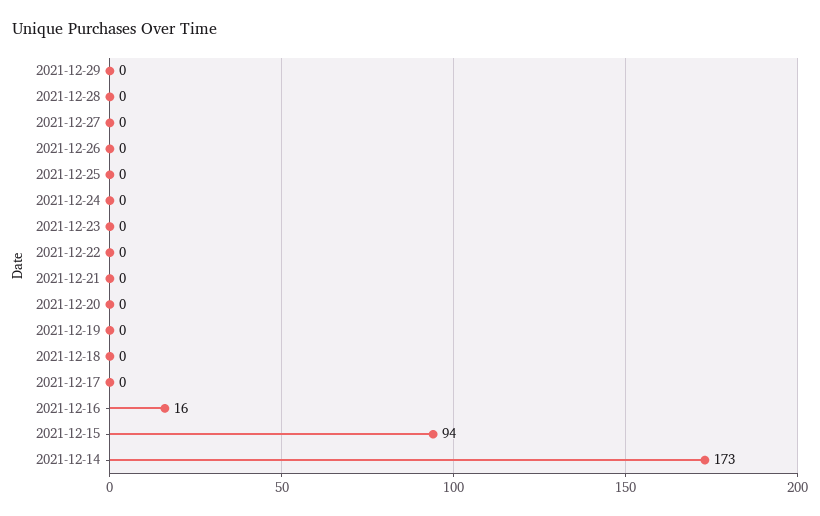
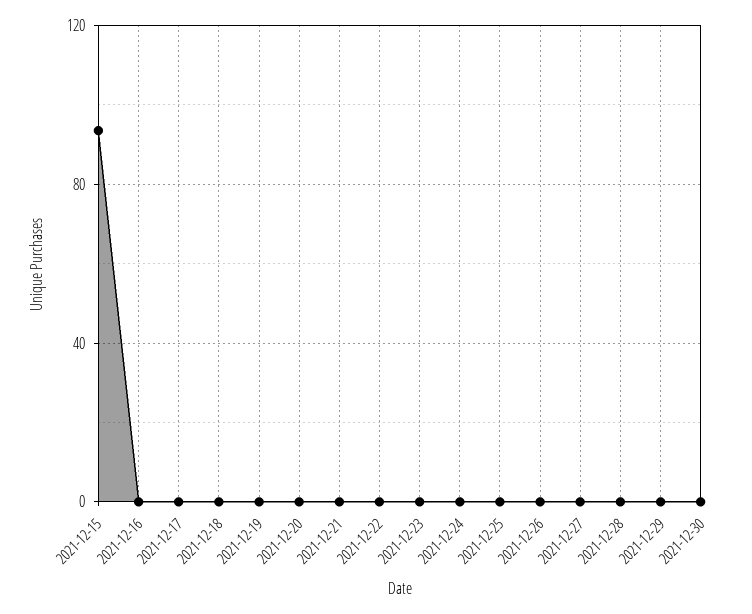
2021-12-16: 16 -> 0
2021-12-14: 173 -> none
2021-12-30: none -> 0

